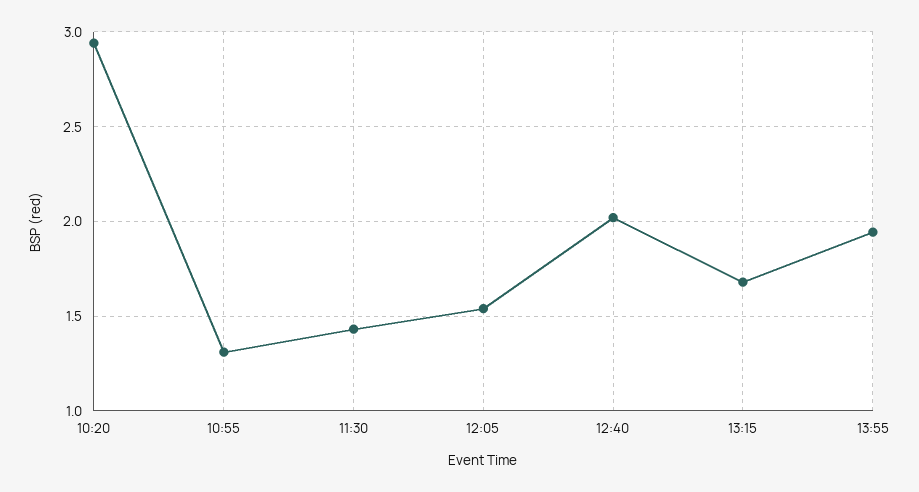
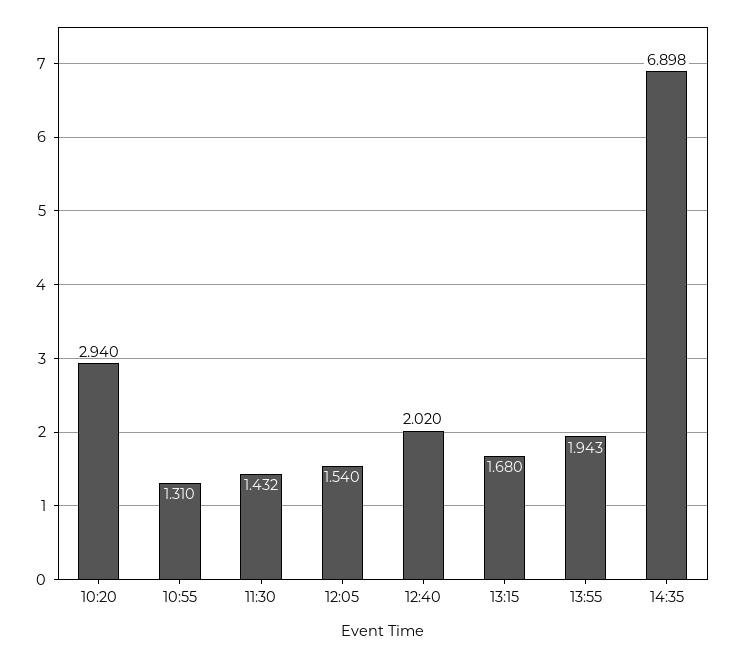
14:35: none -> 6.898

